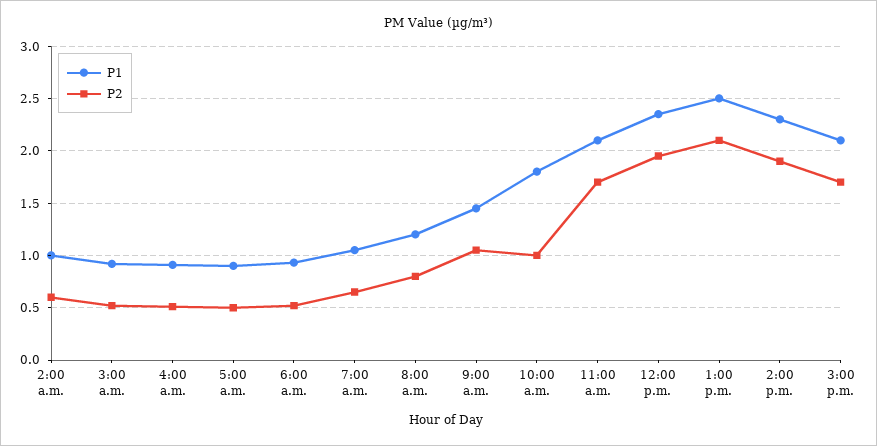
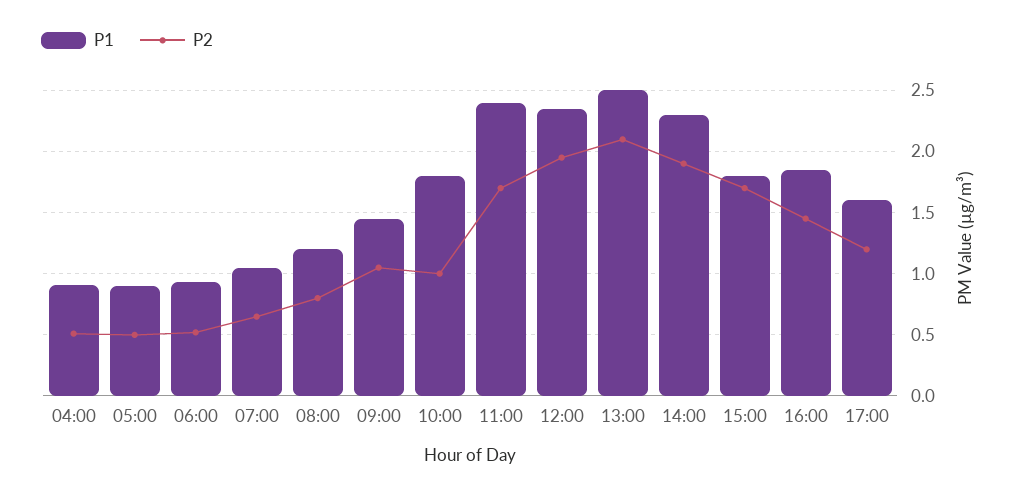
P1, 2:00 a.m.: 1 -> none
P2, 2:00 a.m.: 0.6 -> none
P1, 3:00 a.m.: 0.9 -> none
P2, 3:00 a.m.: 0.5 -> none
P1, 11:00 a.m.: 2.1 -> 2.4
P1, 3:00 p.m.: 2.1 -> 1.8
P1, 16:00: none -> 1.85
P2, 16:00: none -> 1.45
P1, 17:00: none -> 1.6
P2, 17:00: none -> 1.2

